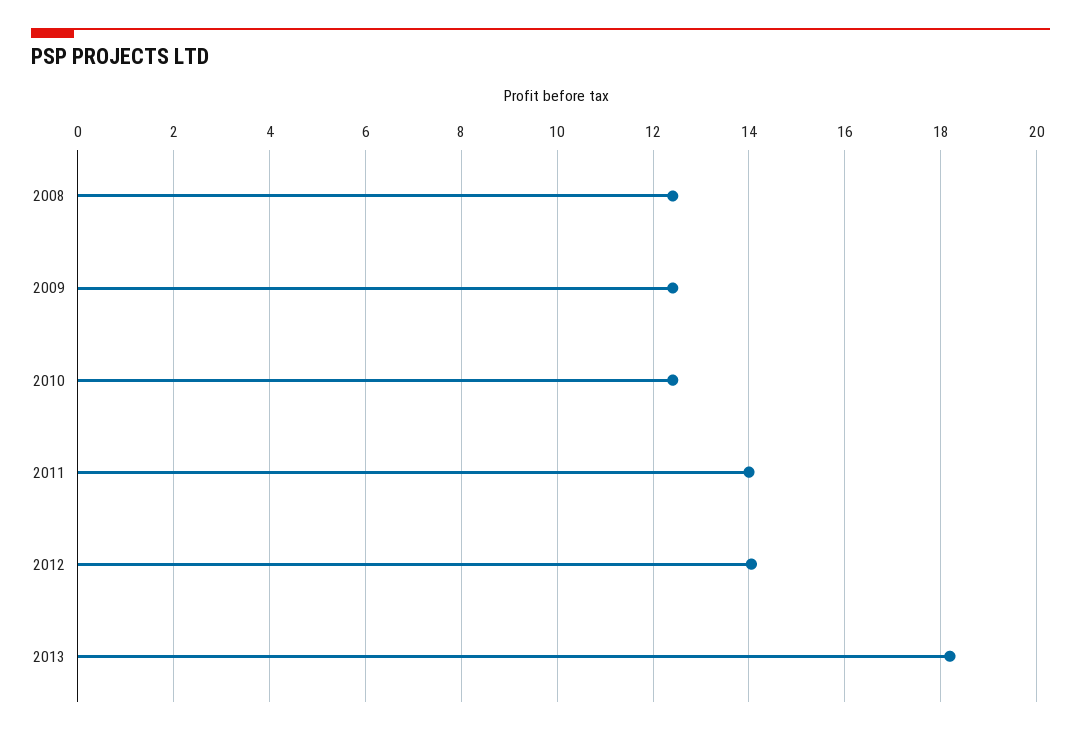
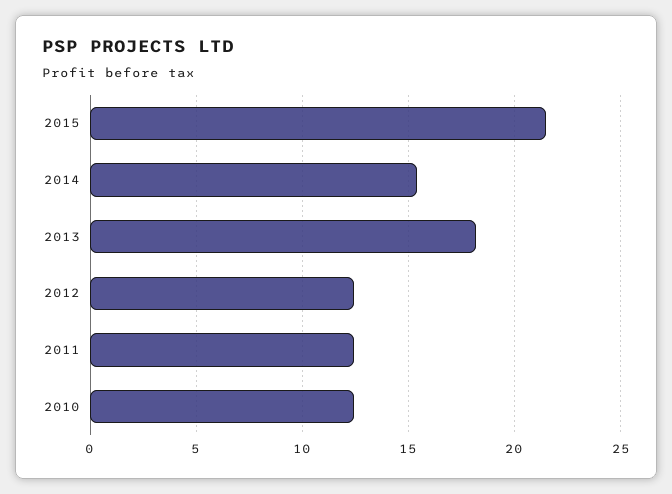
2008: 12.4 -> none
2009: 12.4 -> none
2011: 14 -> 12.5
2012: 14 -> 12.5
2015: none -> 21.5
2014: none -> 15.5

